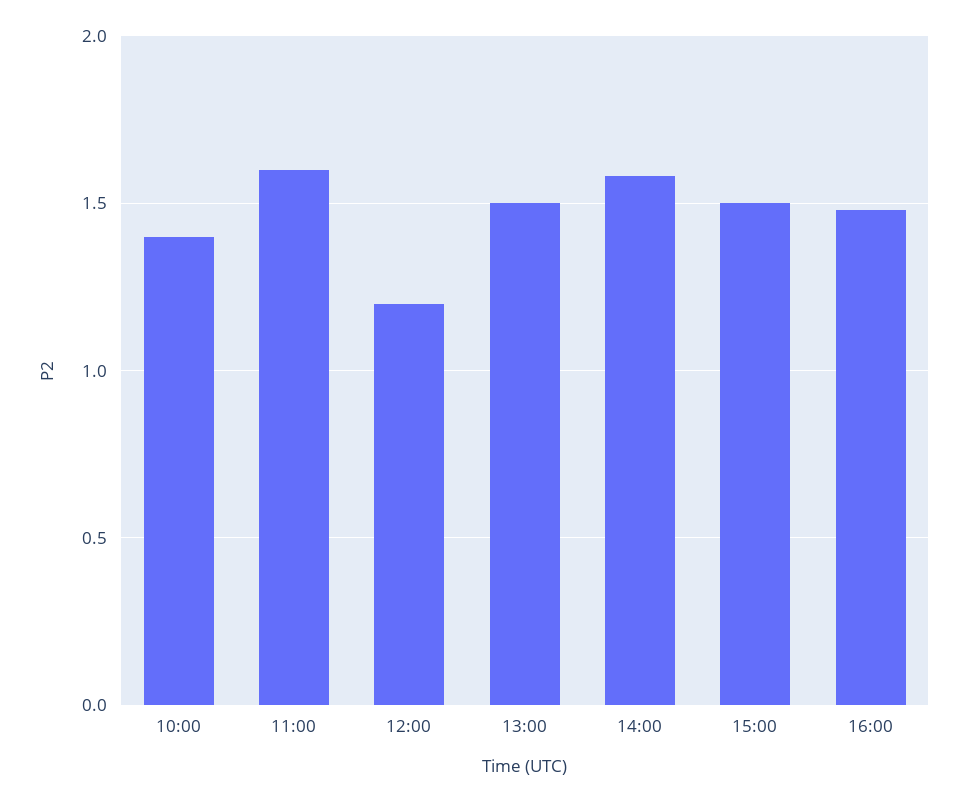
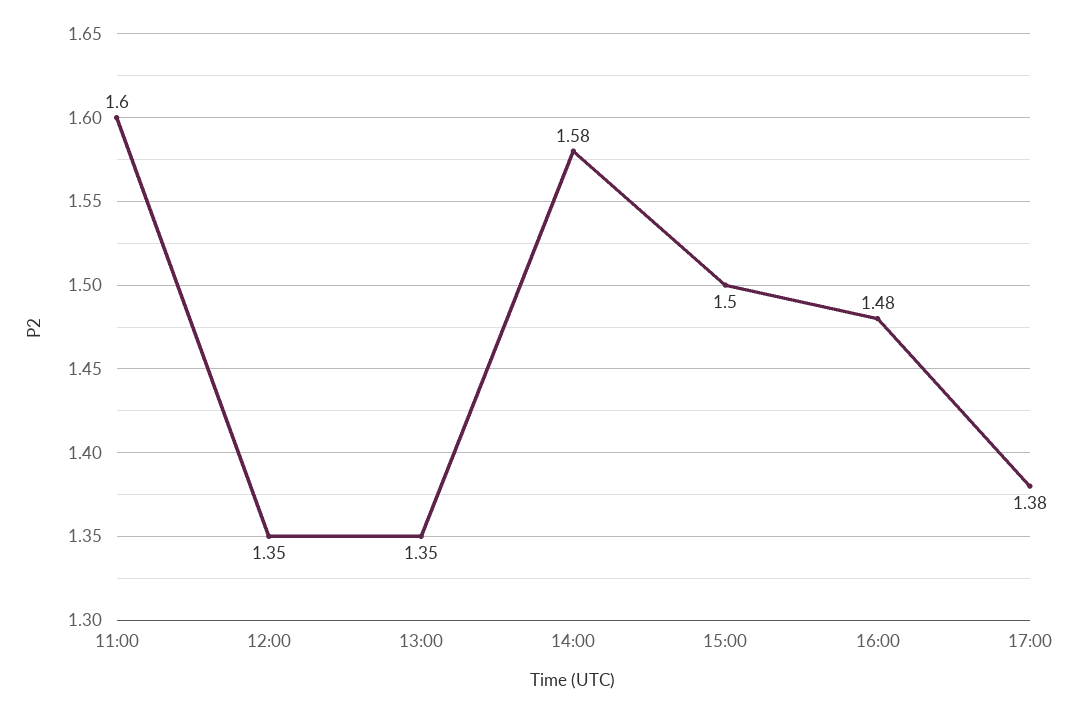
10:00: 1.4 -> none
12:00: 1.2 -> 1.35
13:00: 1.5 -> 1.35
17:00: none -> 1.38

